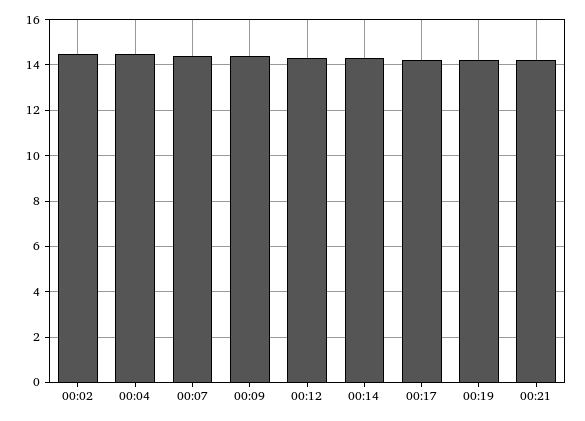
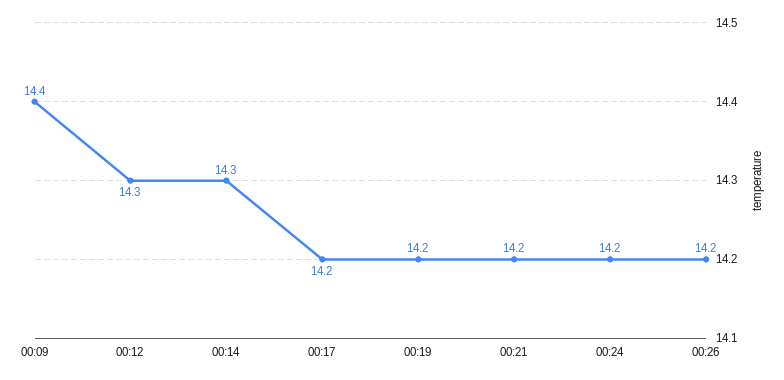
00:02: 14.5 -> none
00:04: 14.5 -> none
00:07: 14.5 -> none
00:24: none -> 14.2
00:26: none -> 14.2

